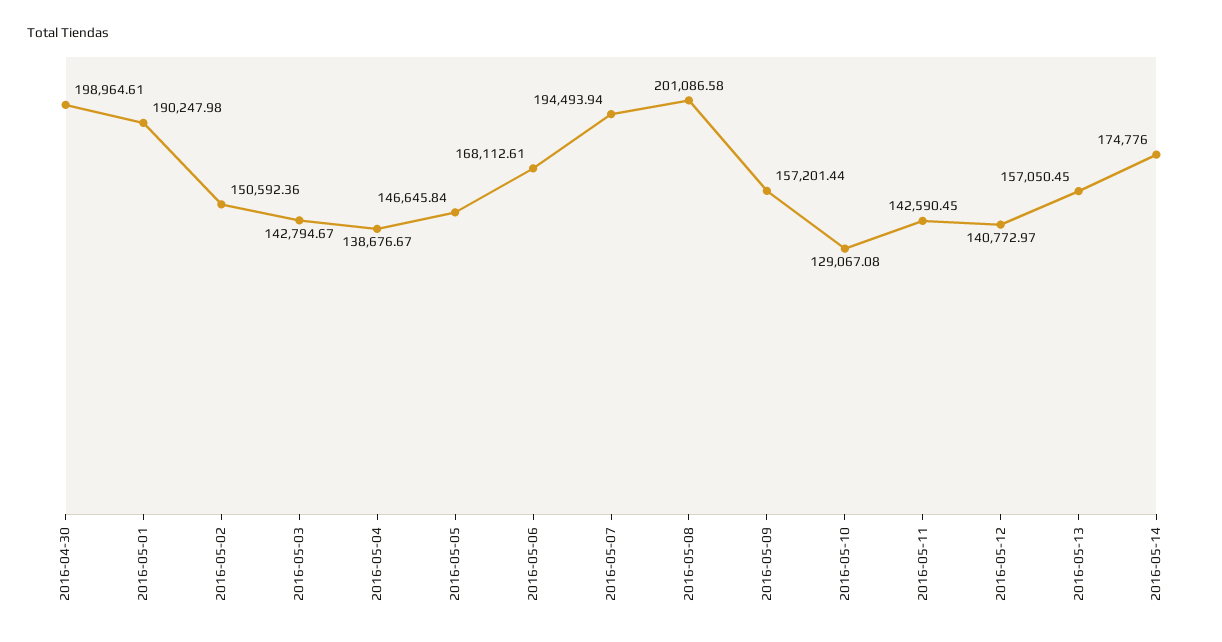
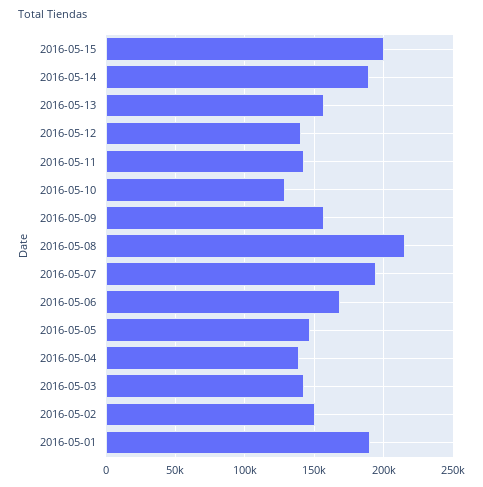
2016-04-30: 198964.61 -> none
2016-05-08: 201086.58 -> 215000
2016-05-14: 174776 -> 190000
2016-05-15: none -> 200000

